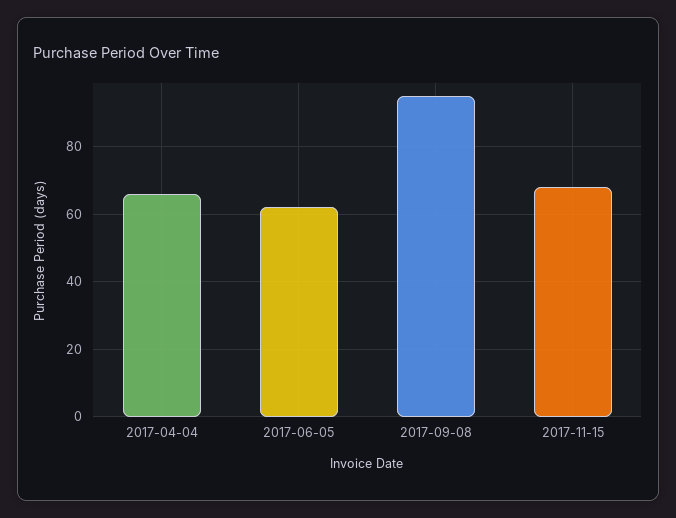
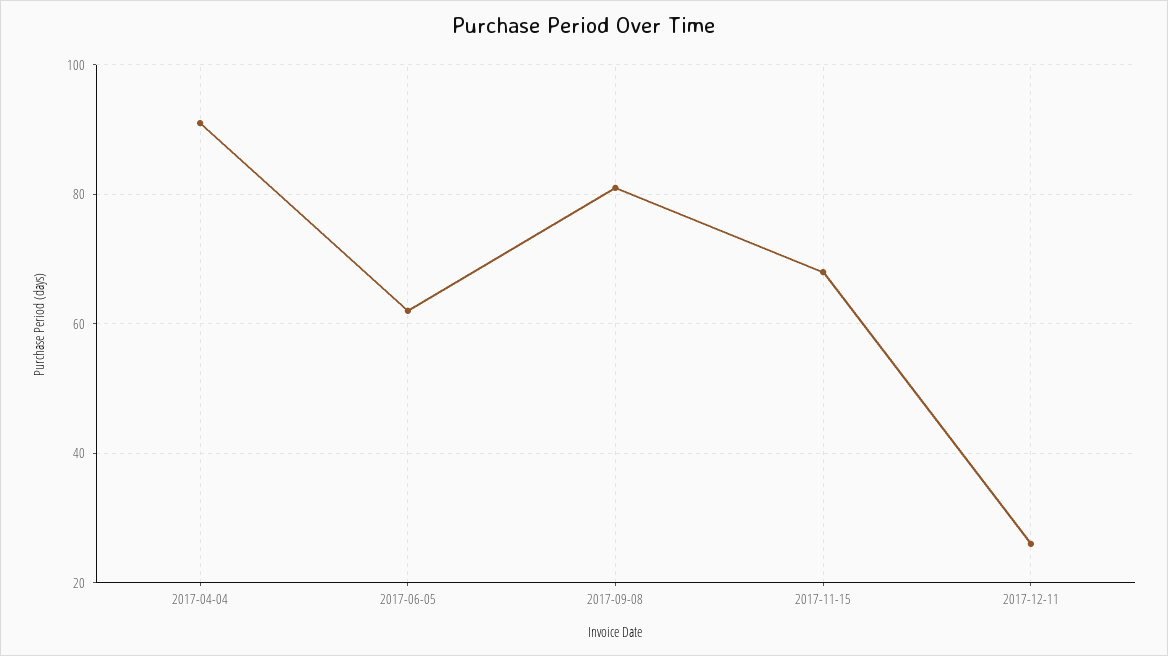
2017-04-04: 65 -> 90
2017-09-08: 95 -> 80
2017-12-11: none -> 25

